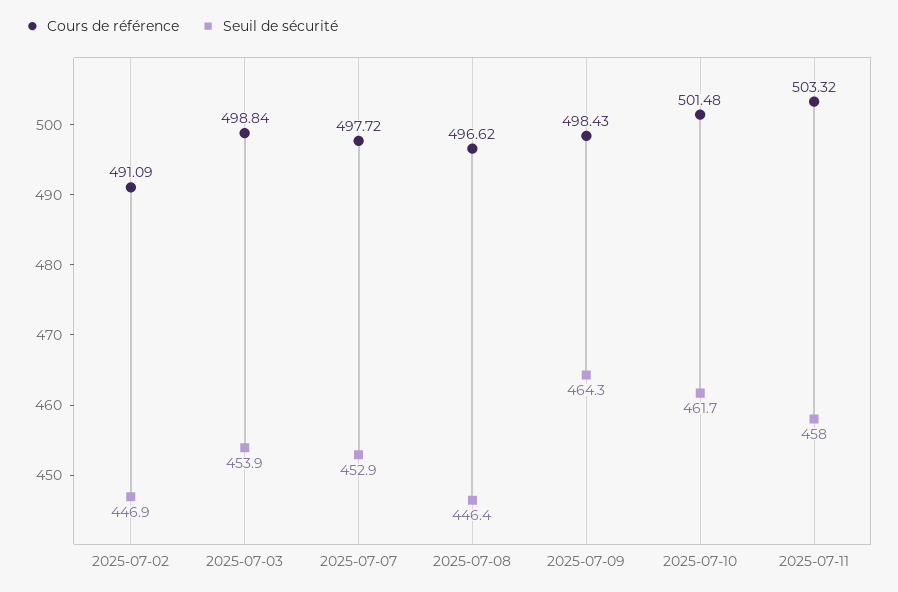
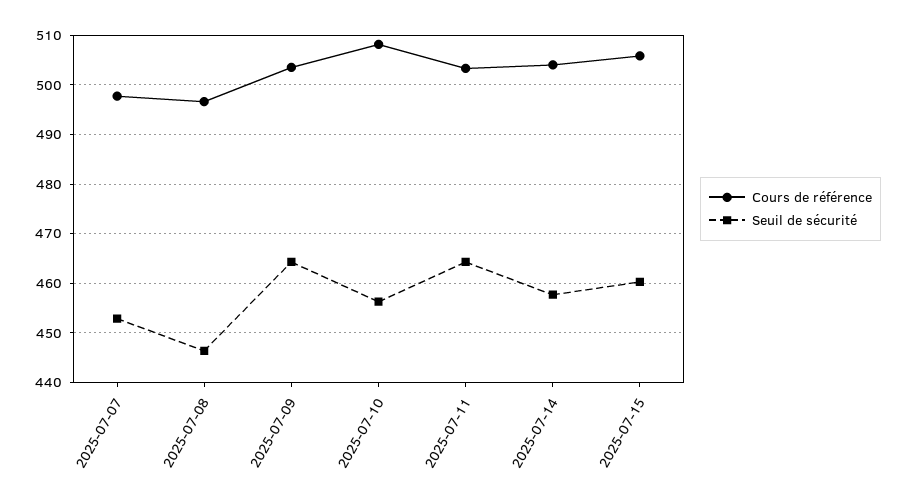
Cours de référence, 2025-07-02: 491.09 -> none
Seuil de sécurité, 2025-07-02: 446.9 -> none
Cours de référence, 2025-07-03: 498.84 -> none
Seuil de sécurité, 2025-07-03: 453.9 -> none
Cours de référence, 2025-07-09: 498.43 -> 504
Cours de référence, 2025-07-10: 501.48 -> 508
Seuil de sécurité, 2025-07-10: 461.7 -> 456
Seuil de sécurité, 2025-07-11: 458 -> 464
Cours de référence, 2025-07-14: none -> 504
Seuil de sécurité, 2025-07-14: none -> 458
Cours de référence, 2025-07-15: none -> 506
Seuil de sécurité, 2025-07-15: none -> 460

